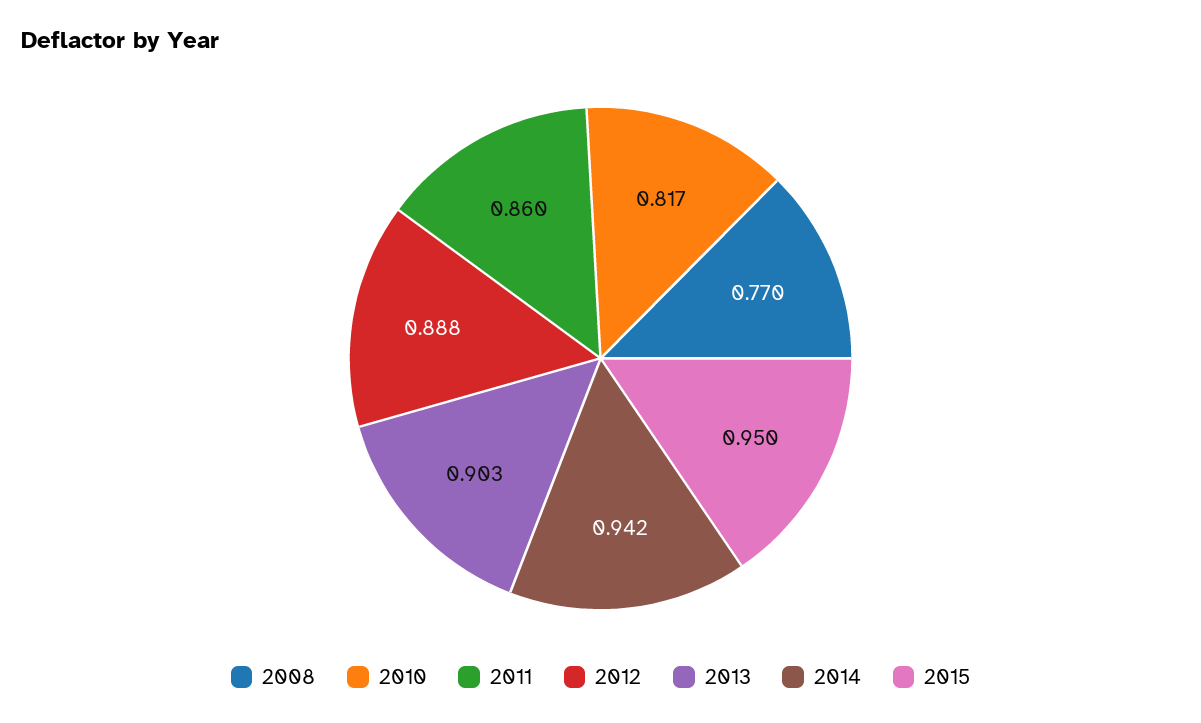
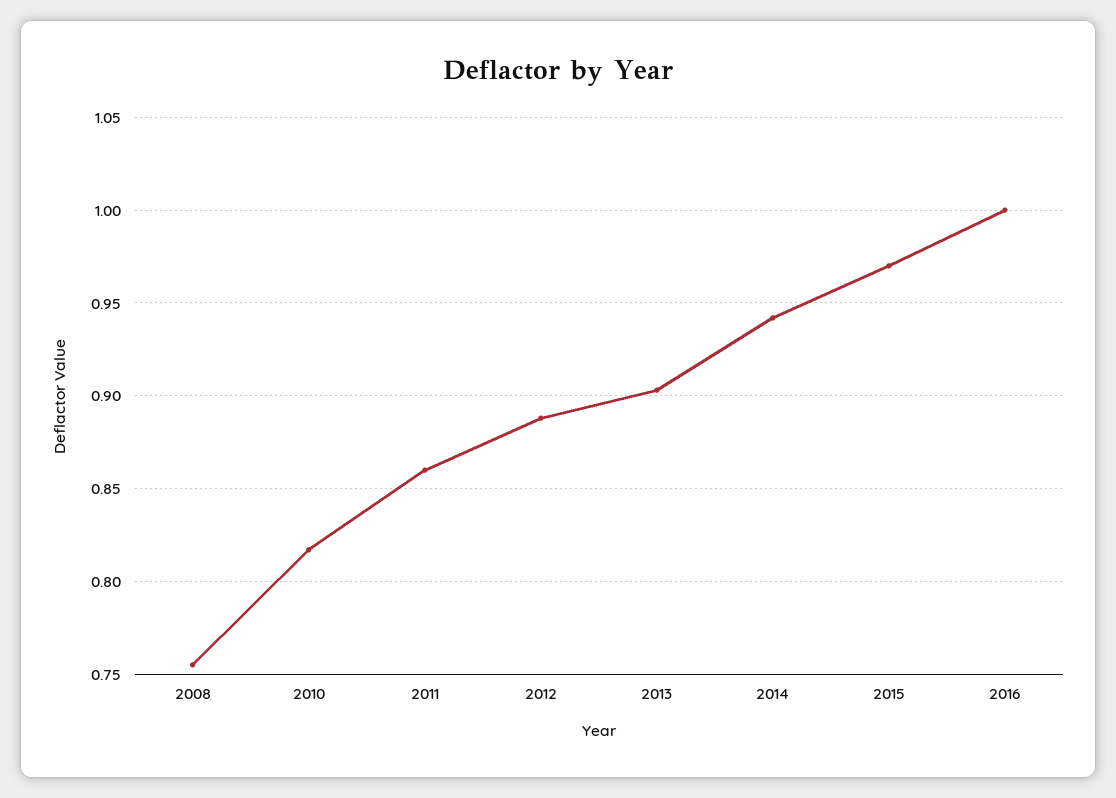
2008: 0.77 -> 0.755
2015: 0.95 -> 0.97
2016: none -> 1

